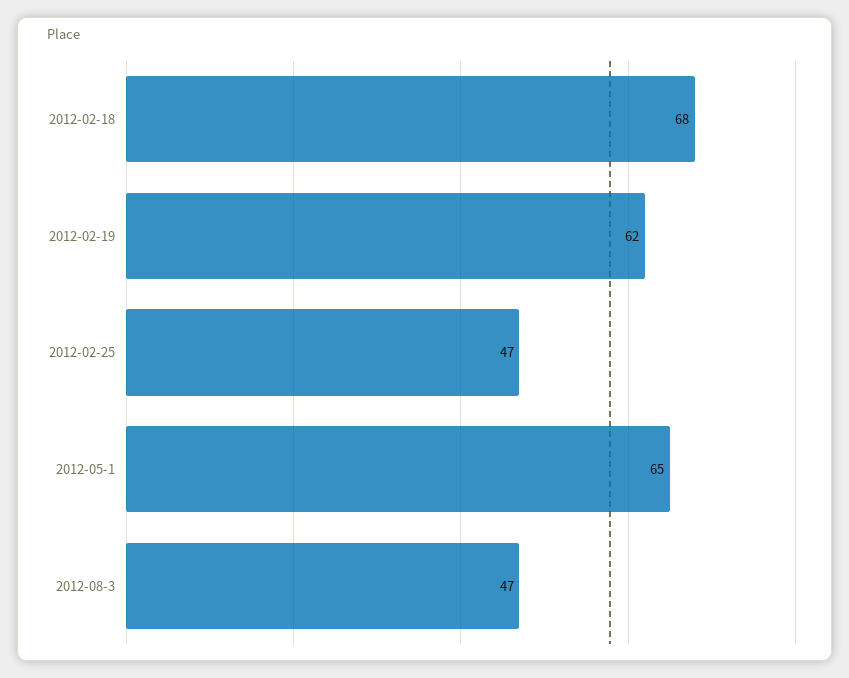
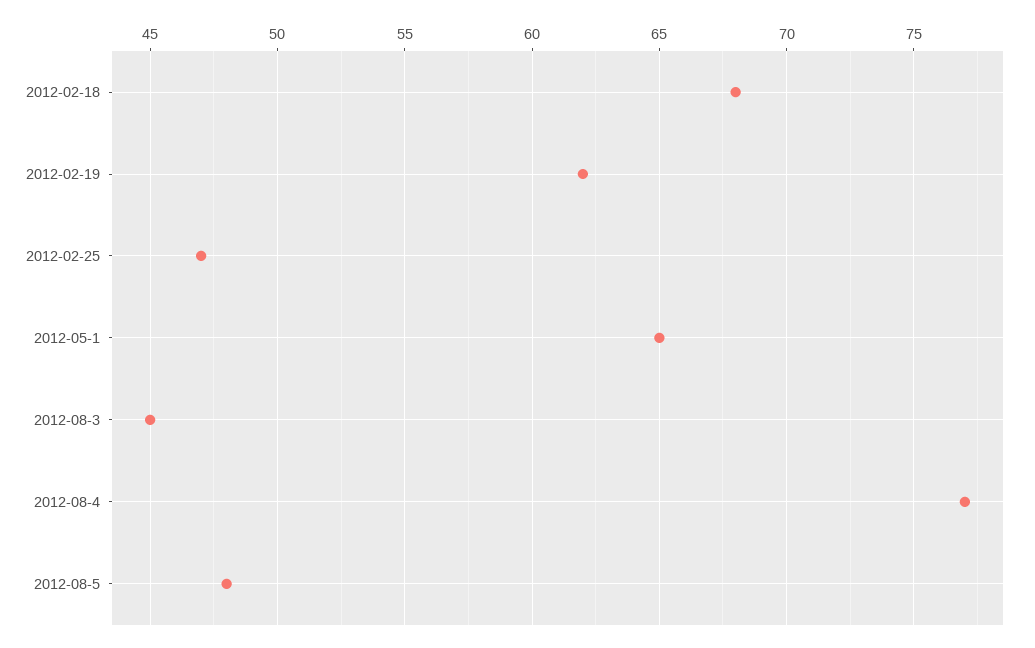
2012-08-3: 47 -> 45
2012-08-4: none -> 77
2012-08-5: none -> 48

